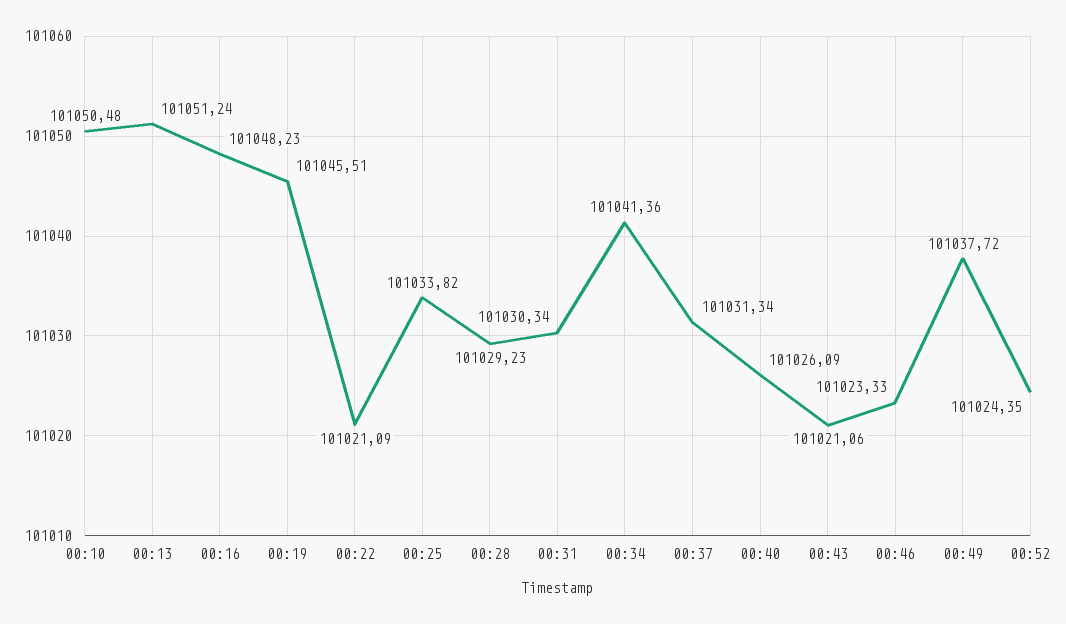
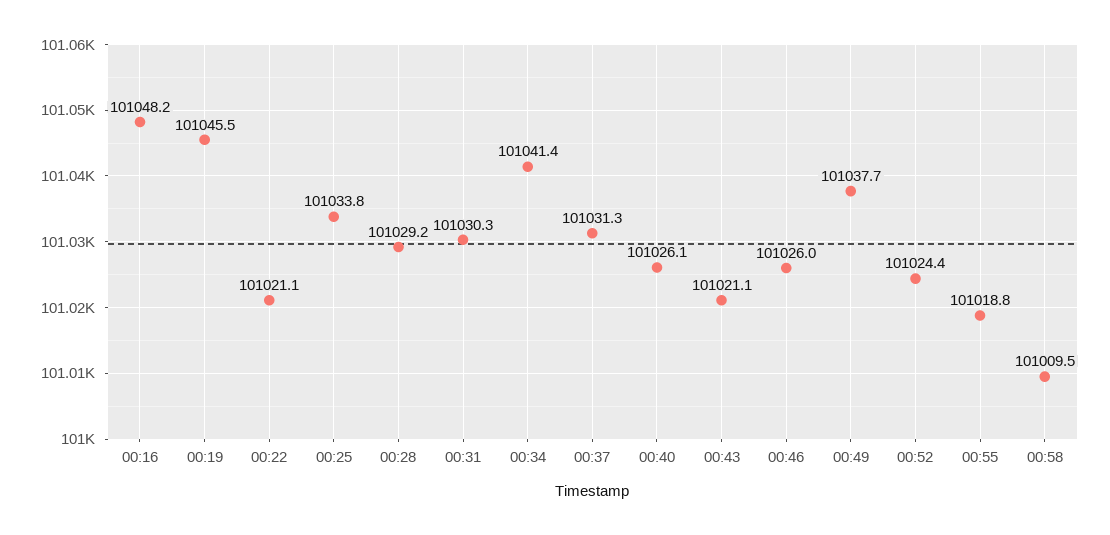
00:10: 101050.48 -> none
00:13: 101051.24 -> none
00:46: 101023.33 -> 101026
00:55: none -> 101018.8
00:58: none -> 101009.5

